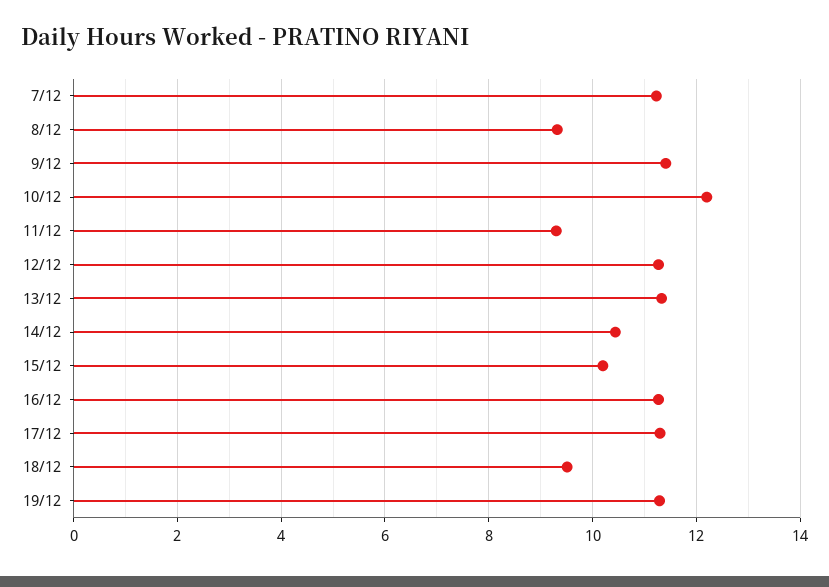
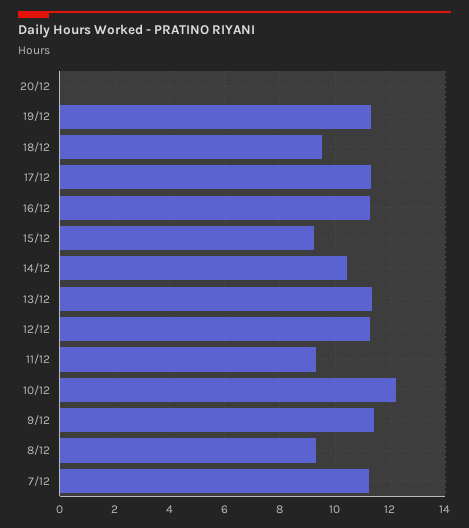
15/12: 10.2 -> 9.25
20/12: none -> 0

